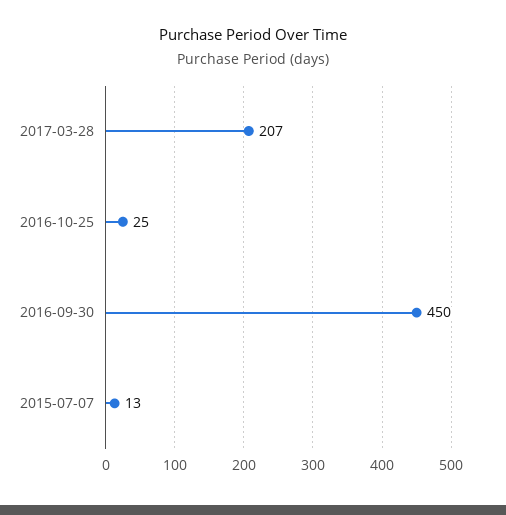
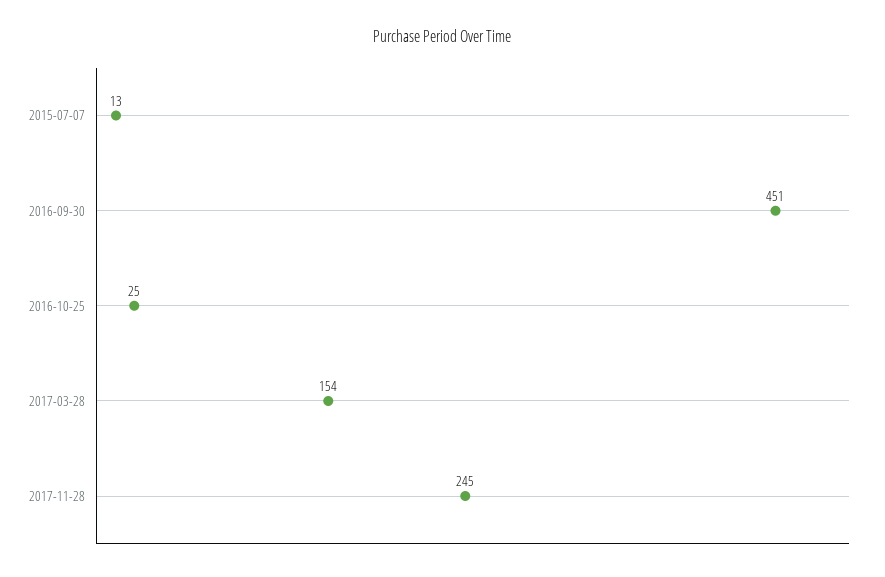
2017-03-28: 207 -> 154
2016-09-30: 450 -> 451
2017-11-28: none -> 245

